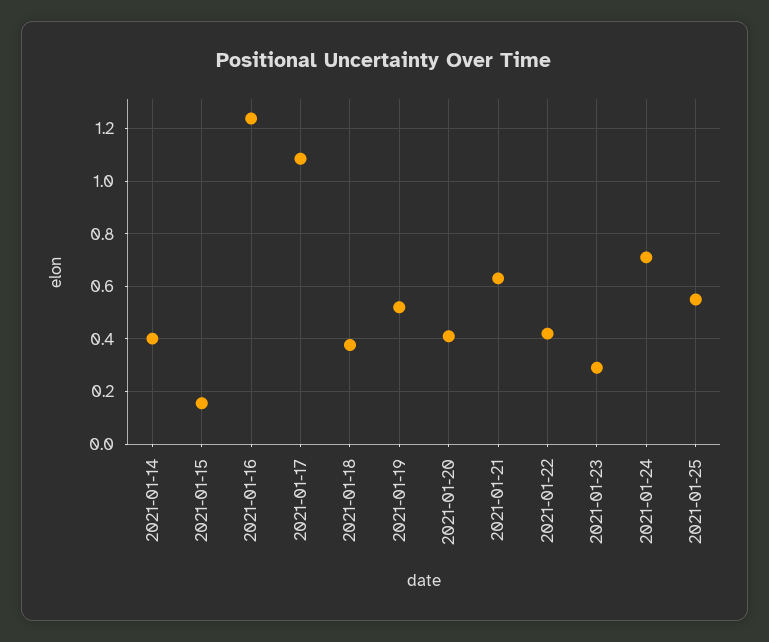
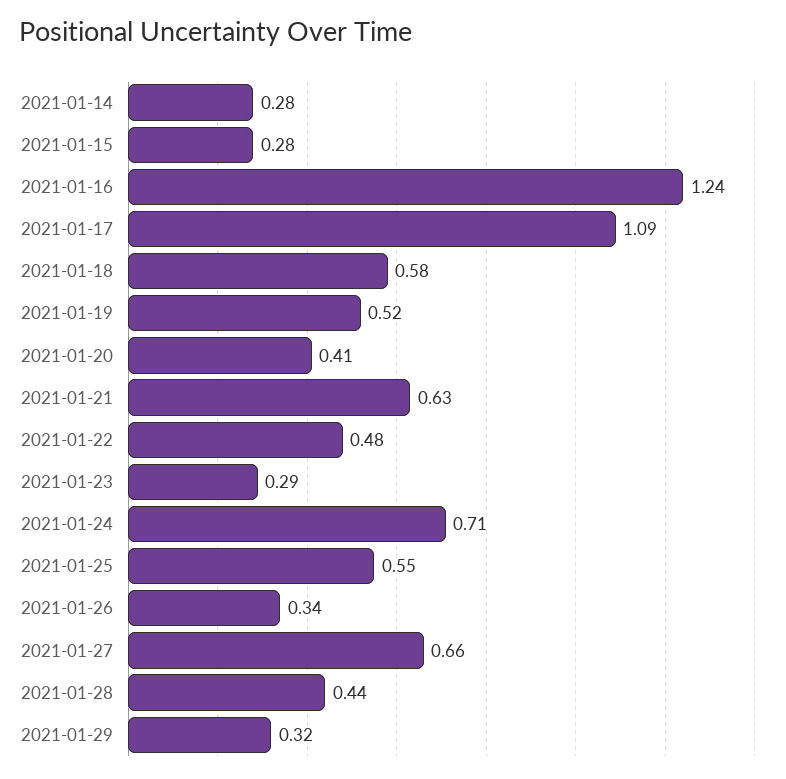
2021-01-14: 0.4 -> 0.28
2021-01-15: 0.15 -> 0.28
2021-01-18: 0.375 -> 0.58
2021-01-22: 0.425 -> 0.48
2021-01-26: none -> 0.34
2021-01-27: none -> 0.66
2021-01-28: none -> 0.44
2021-01-29: none -> 0.32

